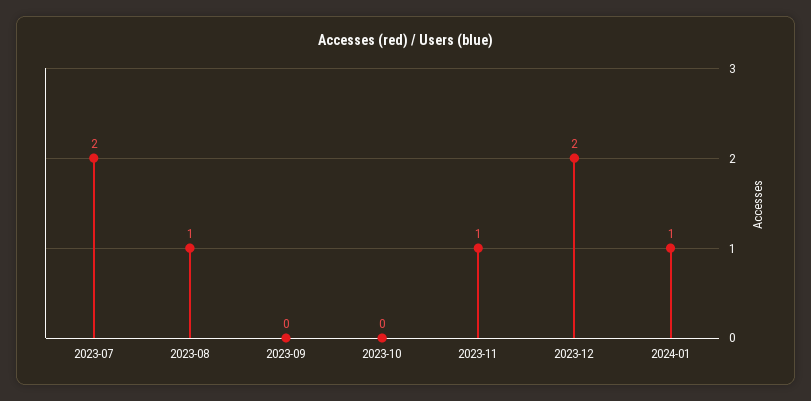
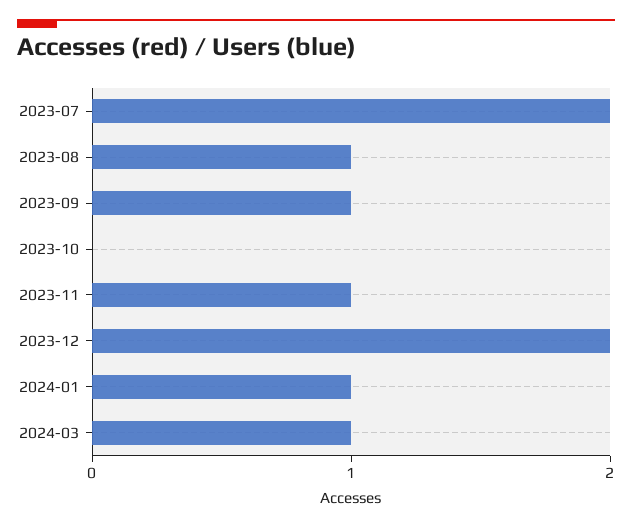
2023-09: 0 -> 1
2024-03: none -> 1

